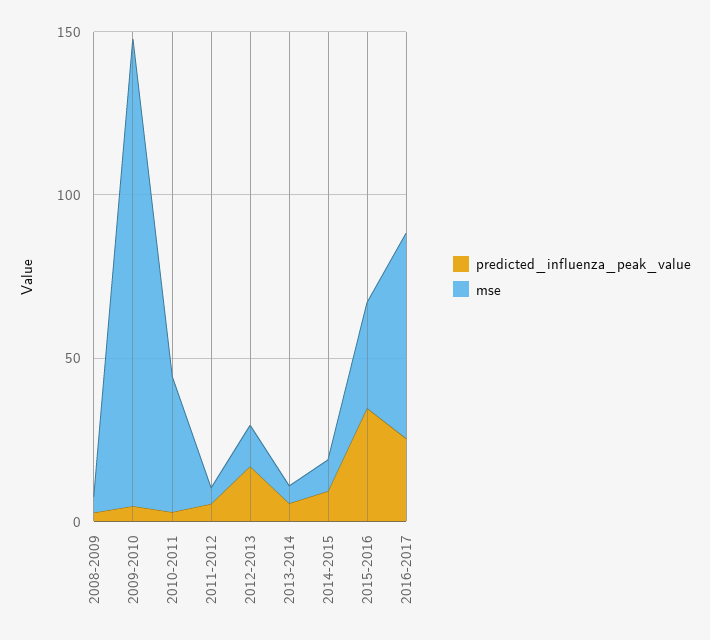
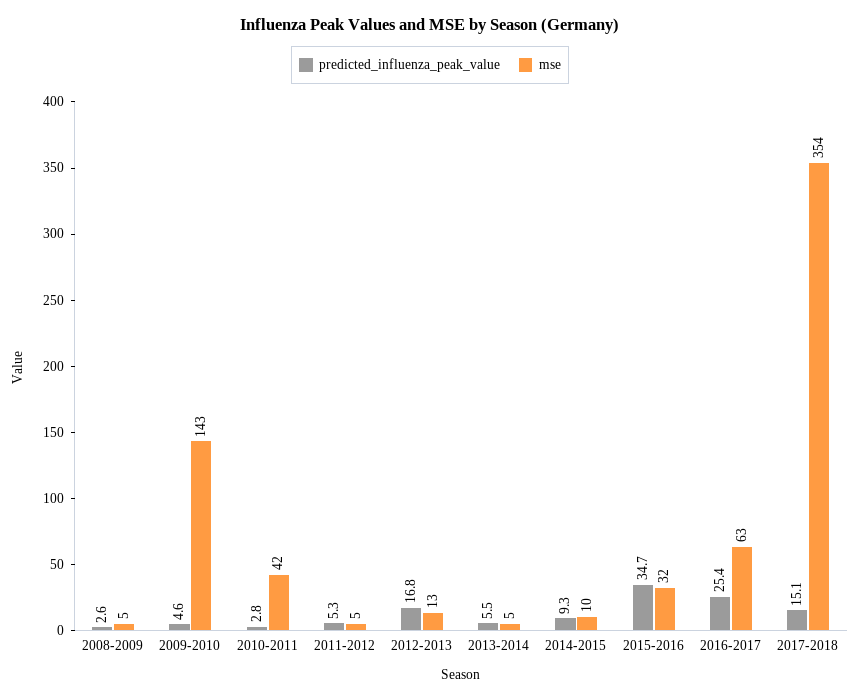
predicted_influenza_peak_value, 2017-2018: none -> 15.1
mse, 2017-2018: none -> 354

